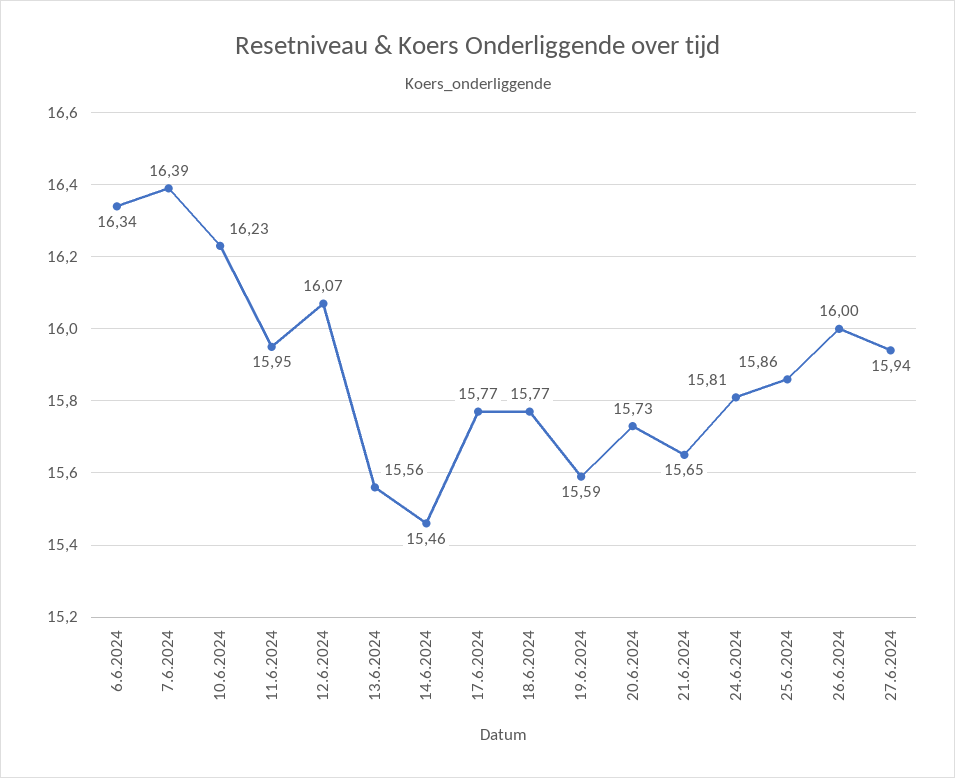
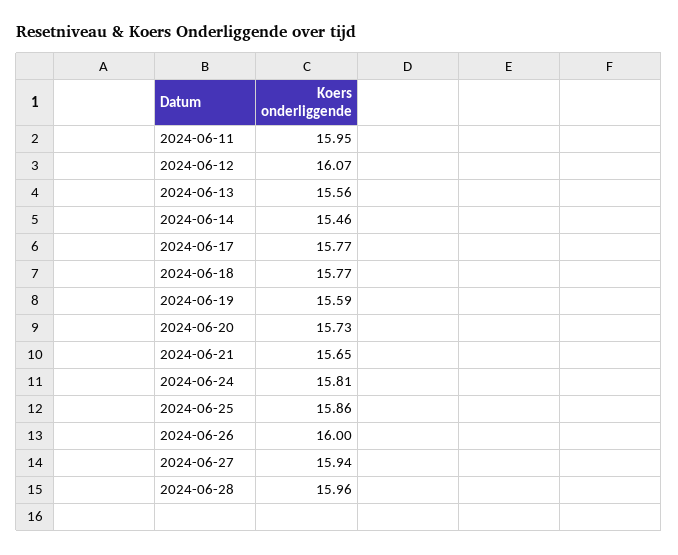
6.6.2024: 16.34 -> none
7.6.2024: 16.39 -> none
10.6.2024: 16.23 -> none
2024-06-28: none -> 15.96

